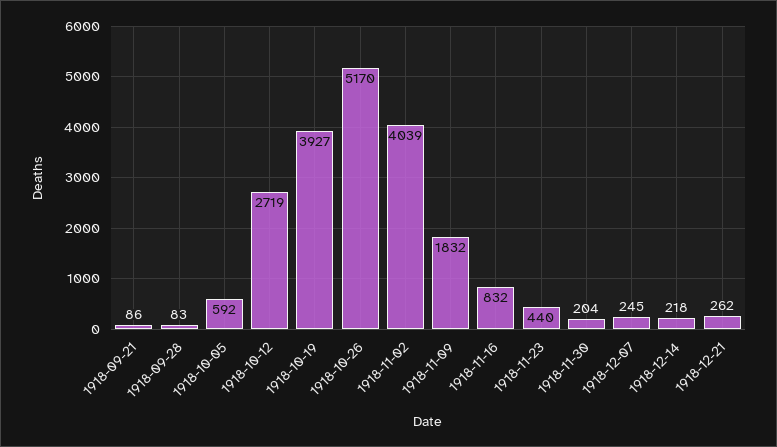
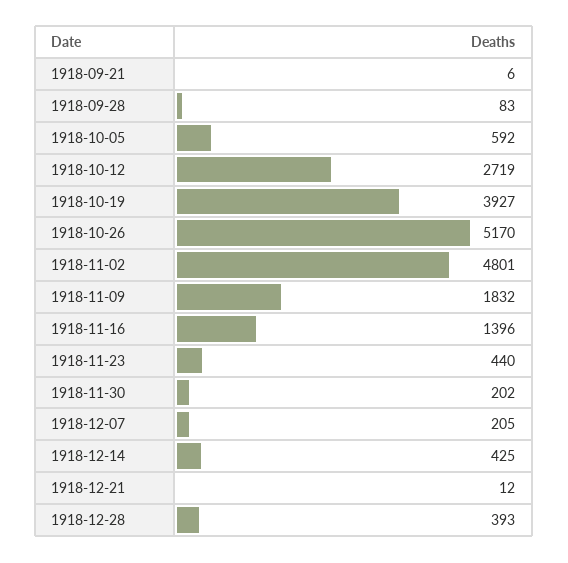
1918-09-21: 86 -> 6
1918-11-02: 4039 -> 4801
1918-11-16: 832 -> 1396
1918-11-30: 204 -> 202
1918-12-07: 245 -> 205
1918-12-14: 218 -> 425
1918-12-21: 262 -> 12
1918-12-28: none -> 393

